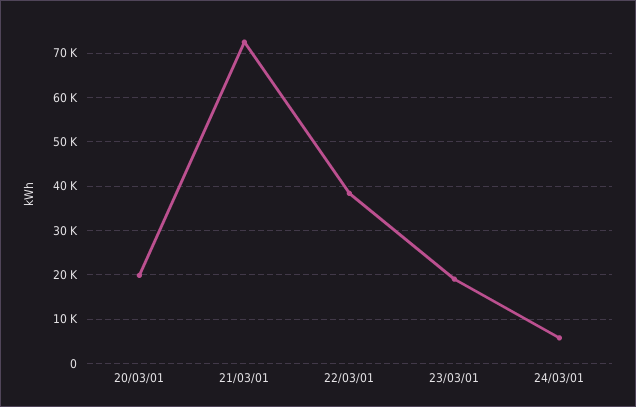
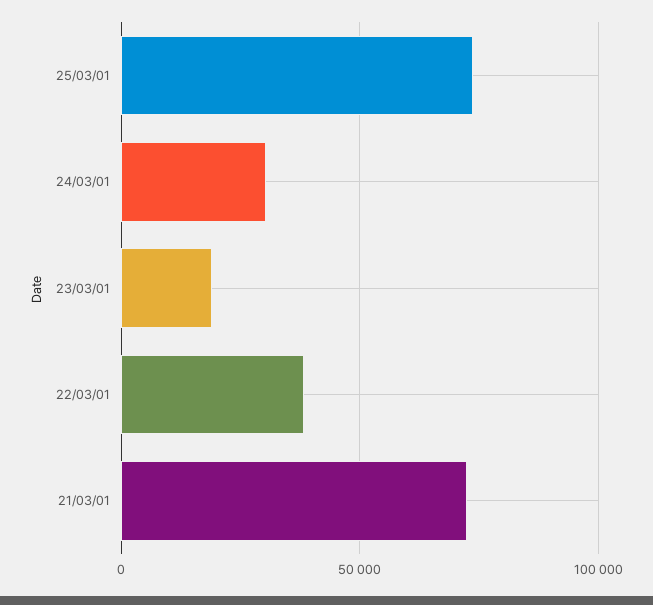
20/03/01: 20000 -> none
24/03/01: 6000 -> 30000
25/03/01: none -> 75000

